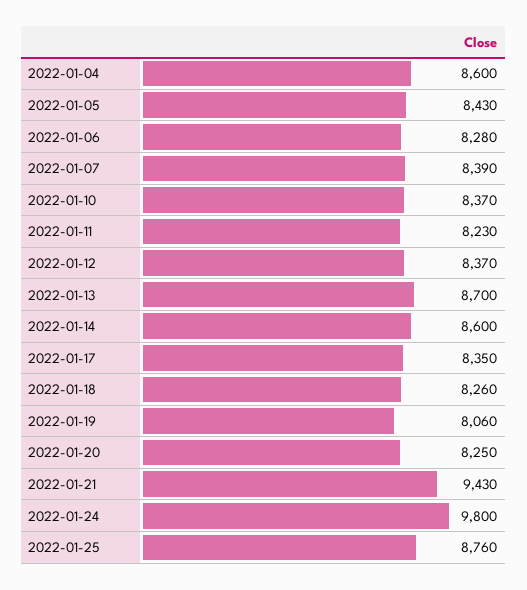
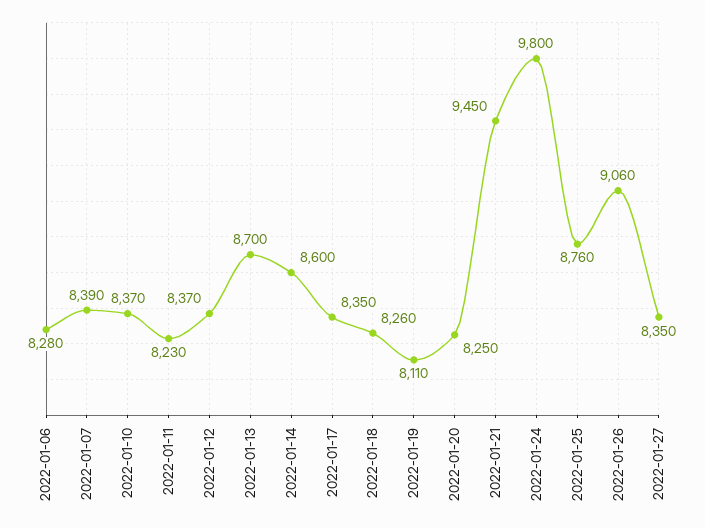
2022-01-04: 8600 -> none
2022-01-05: 8430 -> none
2022-01-19: 8060 -> 8110
2022-01-21: 9430 -> 9450
2022-01-26: none -> 9060
2022-01-27: none -> 8350

